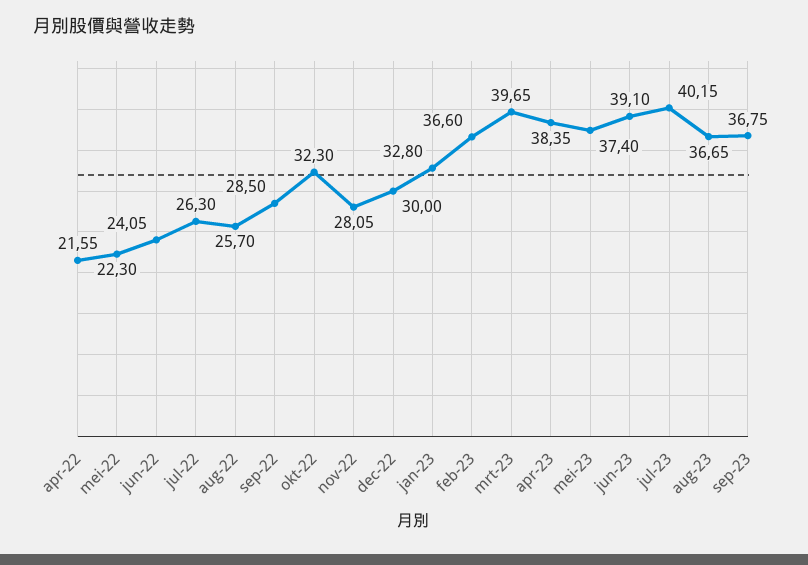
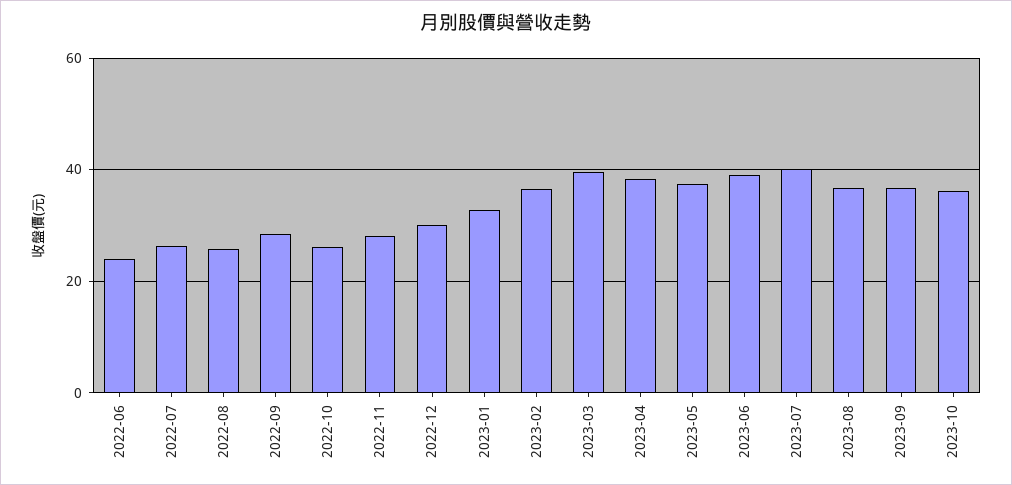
apr-22: 21.55 -> none
mei-22: 22.3 -> none
okt-22: 32.3 -> 26
2023-10: none -> 36

